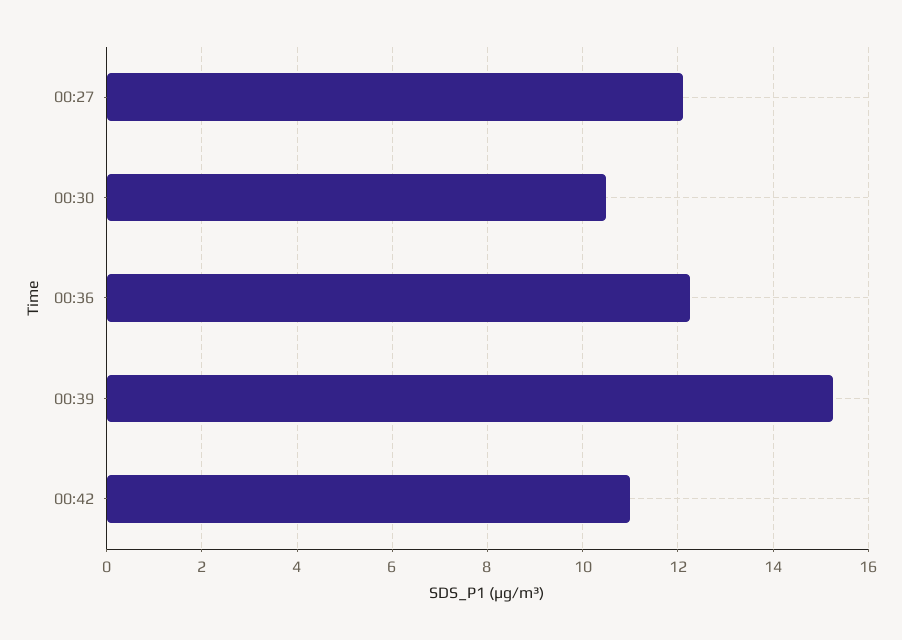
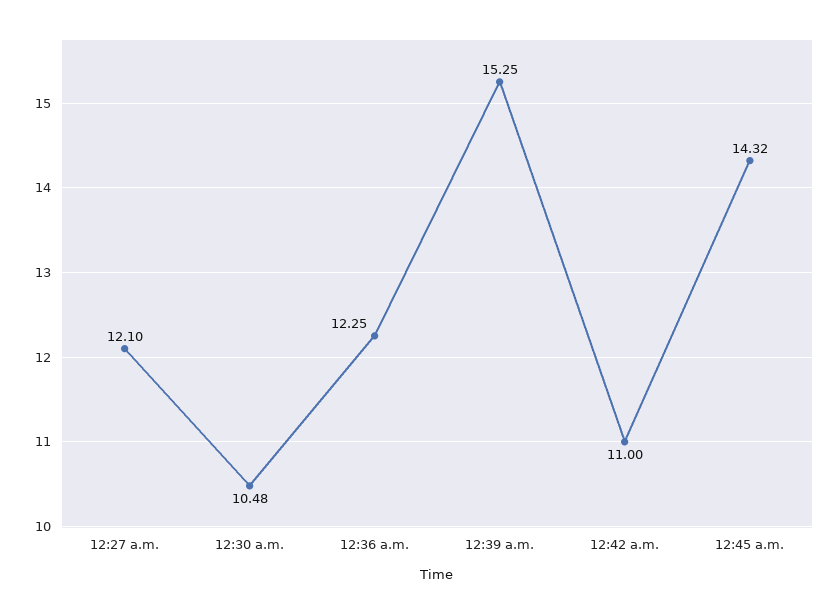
12:45 a.m.: none -> 14.32

